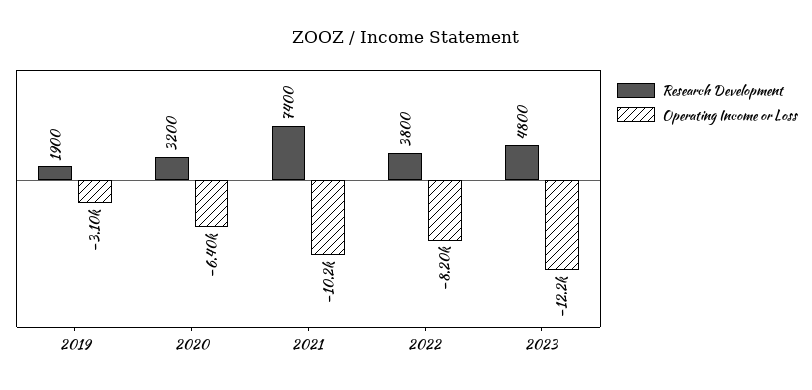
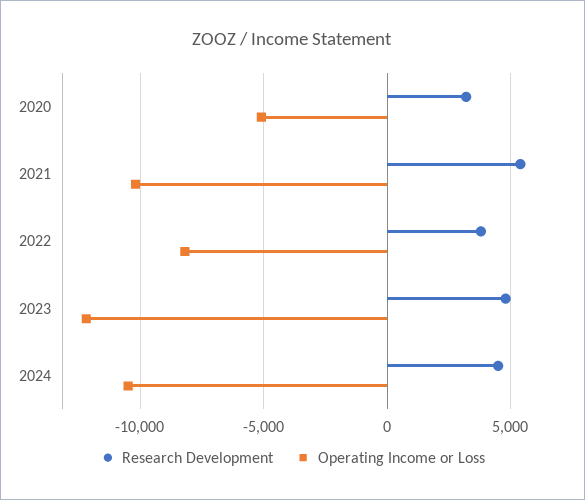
Research Development, 2019: 1900 -> none
Operating Income or Loss, 2019: -3100 -> none
Operating Income or Loss, 2020: -6400 -> -5000
Research Development, 2021: 7400 -> 5500
Research Development, 2024: none -> 4500
Operating Income or Loss, 2024: none -> -10500

